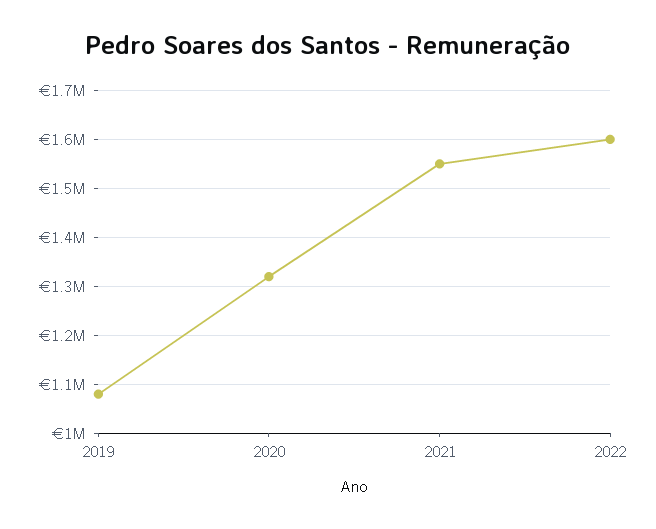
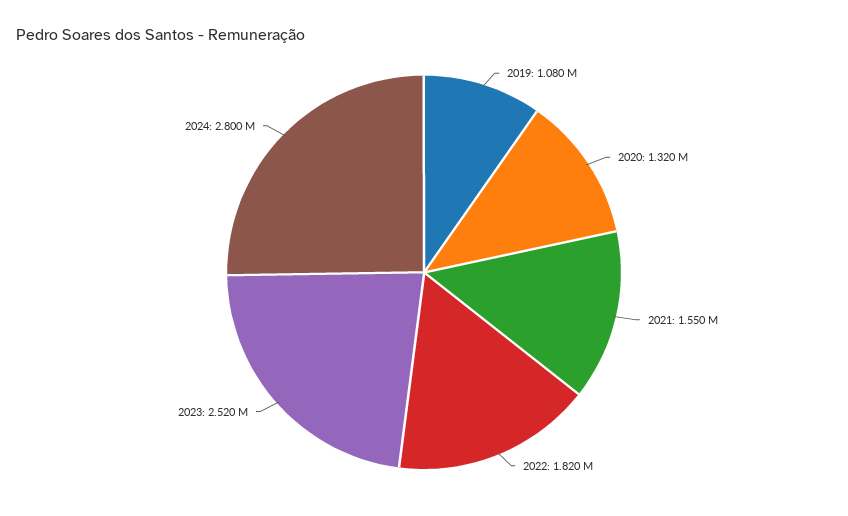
2022: 1600000 -> 1820000
2023: none -> 2520000
2024: none -> 2800000

